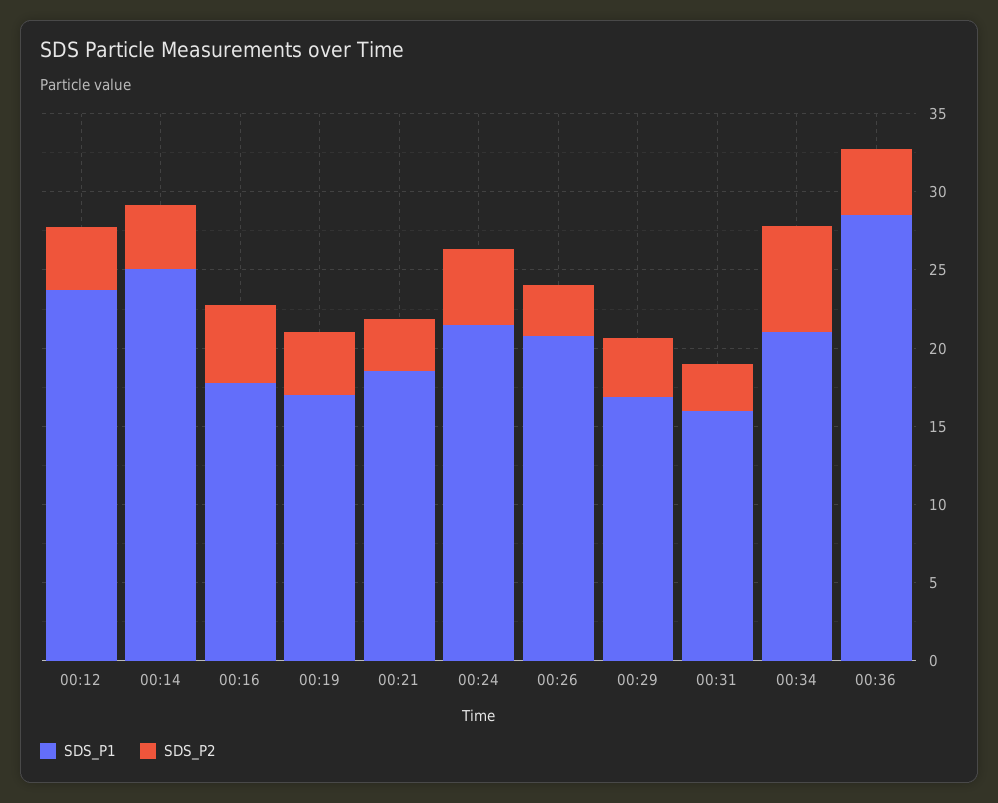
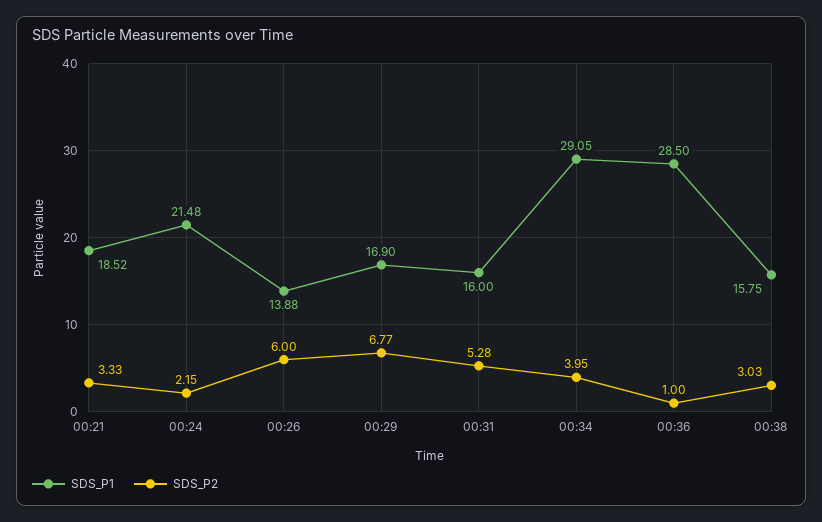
SDS_P1, 00:12: 24 -> none
SDS_P2, 00:12: 4 -> none
SDS_P1, 00:14: 25 -> none
SDS_P2, 00:14: 4 -> none
SDS_P1, 00:16: 18 -> none
SDS_P2, 00:16: 5 -> none
SDS_P1, 00:19: 17 -> none
SDS_P2, 00:19: 4 -> none
SDS_P2, 00:24: 5 -> 2.15
SDS_P1, 00:26: 21 -> 13.88
SDS_P2, 00:26: 3 -> 6
SDS_P2, 00:29: 4 -> 6.77
SDS_P2, 00:31: 3 -> 5.28
SDS_P1, 00:34: 21 -> 29.05
SDS_P2, 00:34: 7 -> 3.95
SDS_P2, 00:36: 4 -> 1
SDS_P1, 00:38: none -> 15.75
SDS_P2, 00:38: none -> 3.03

